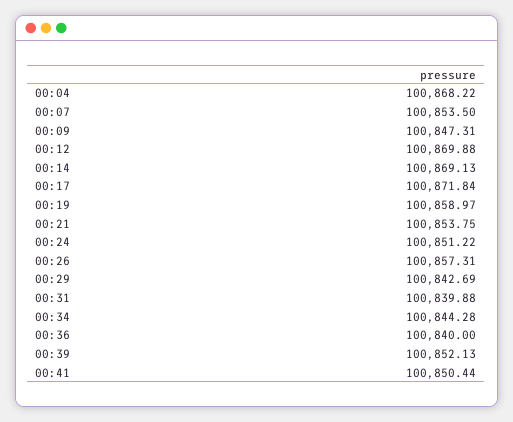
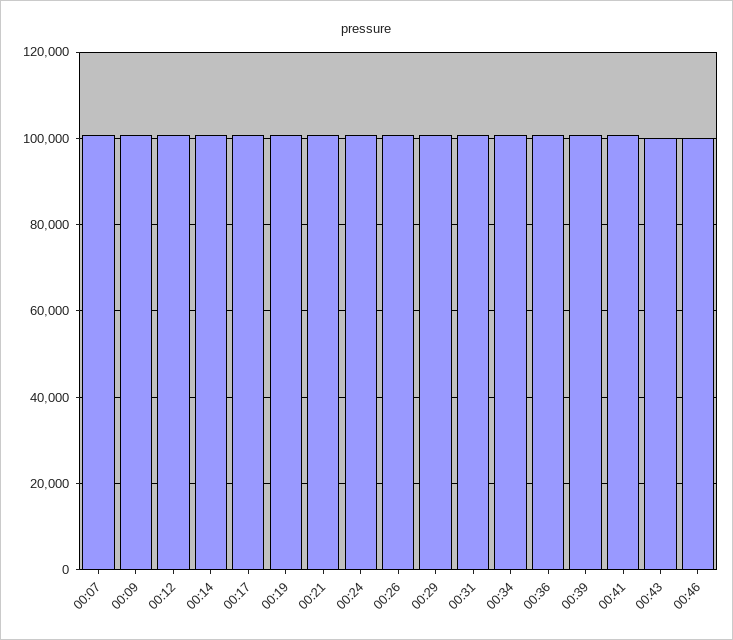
00:04: 100868.22 -> none
00:43: none -> 100000
00:46: none -> 100000

